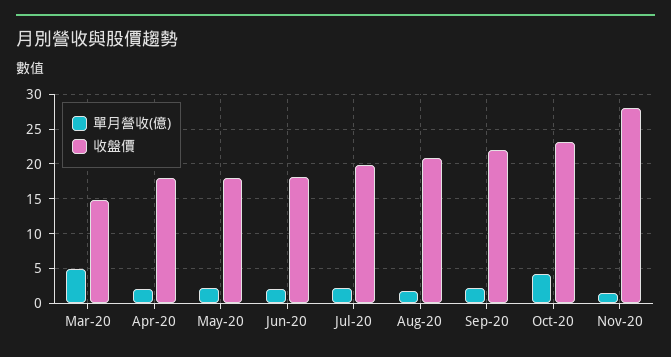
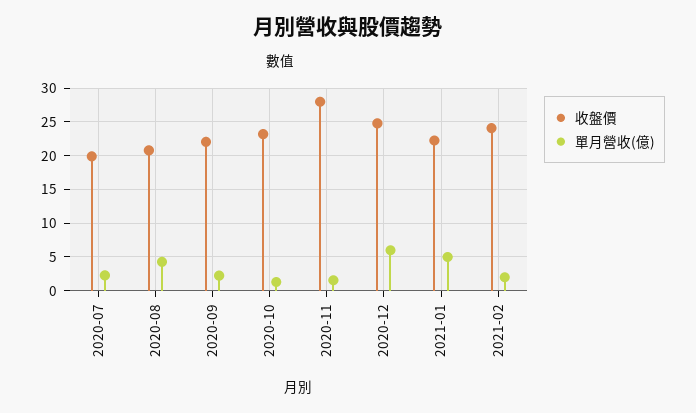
單月營收(億), Mar-20: 5 -> none
收盤價, Mar-20: 15 -> none
單月營收(億), Apr-20: 2 -> none
收盤價, Apr-20: 18 -> none
單月營收(億), May-20: 2 -> none
收盤價, May-20: 18 -> none
單月營收(億), Jun-20: 2 -> none
收盤價, Jun-20: 18 -> none
單月營收(億), Aug-20: 2 -> 4
單月營收(億), Oct-20: 4 -> 1
收盤價, 2020-12: none -> 25
單月營收(億), 2020-12: none -> 6
收盤價, 2021-01: none -> 22
單月營收(億), 2021-01: none -> 5
收盤價, 2021-02: none -> 24
單月營收(億), 2021-02: none -> 2

